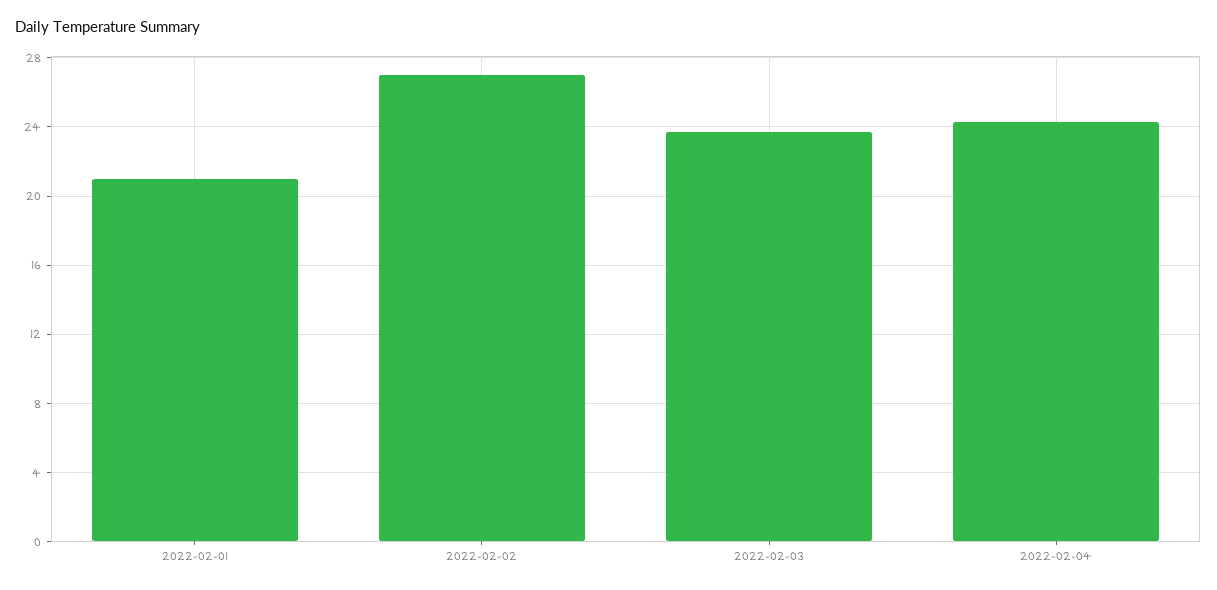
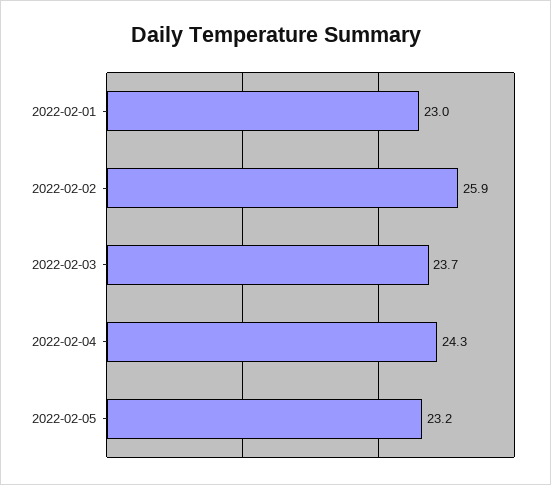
2022-02-01: 21 -> 23
2022-02-02: 27 -> 25.9
2022-02-05: none -> 23.2

